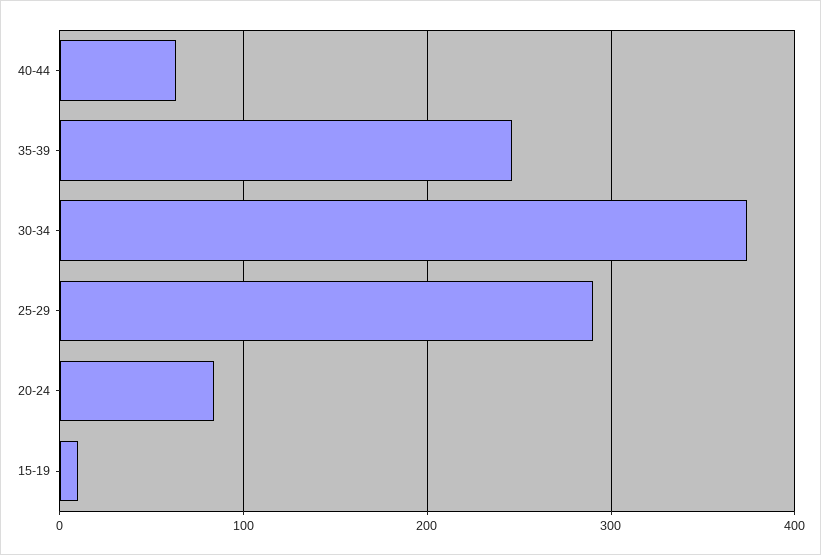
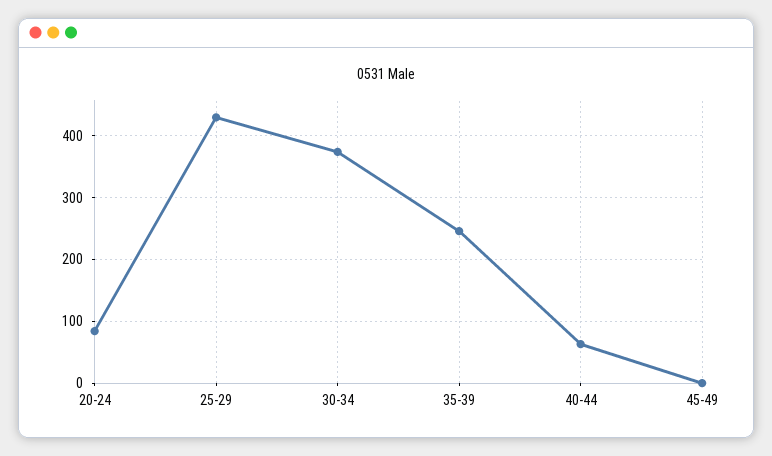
25-29: 290 -> 430
15-19: 10 -> none
45-49: none -> 0

